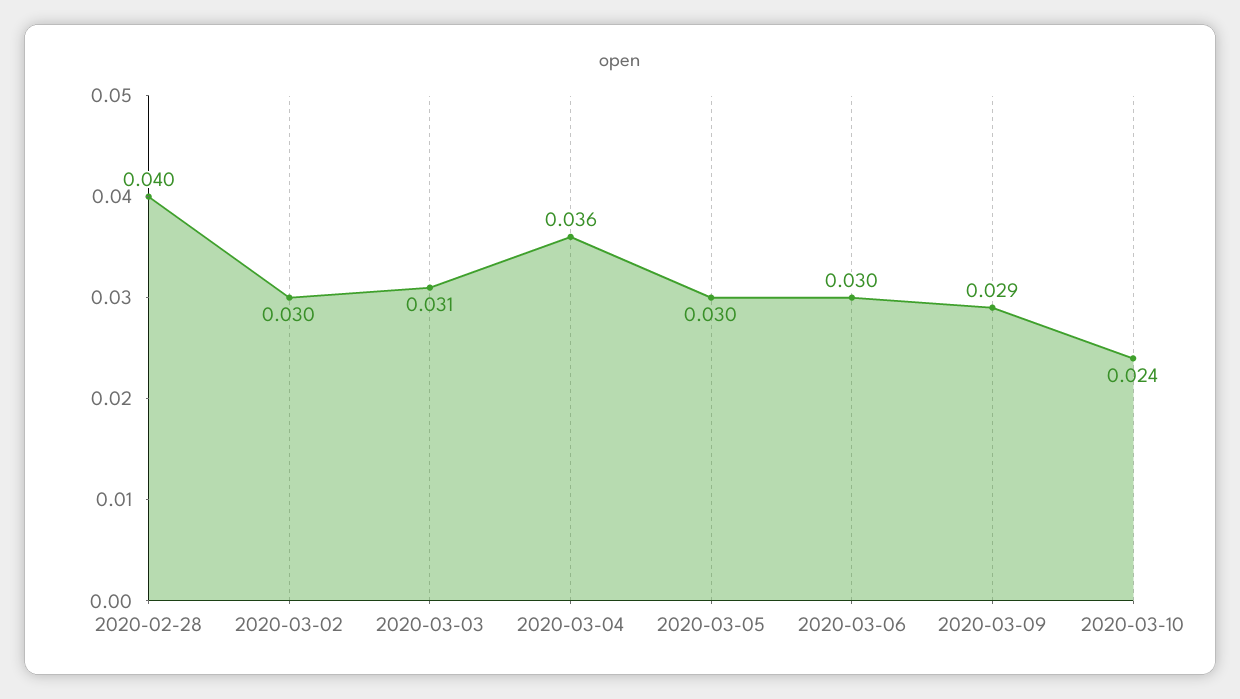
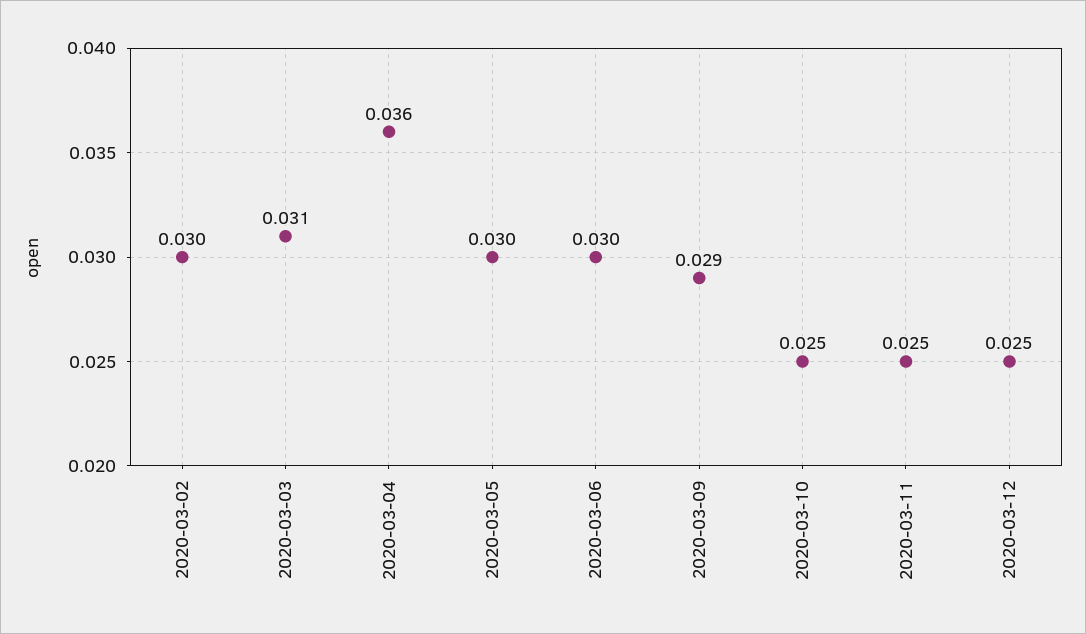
2020-02-28: 0.04 -> none
2020-03-10: 0.024 -> 0.025
2020-03-11: none -> 0.025
2020-03-12: none -> 0.025

